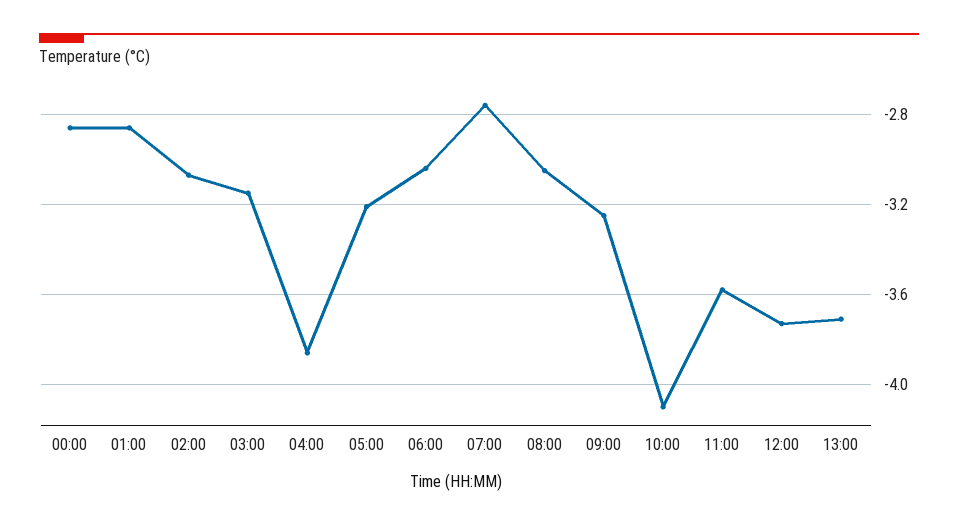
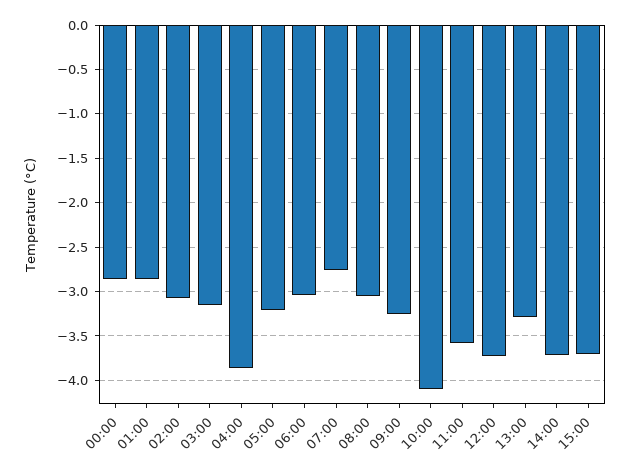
13:00: -3.7 -> -3.3
14:00: none -> -3.7
15:00: none -> -3.7

